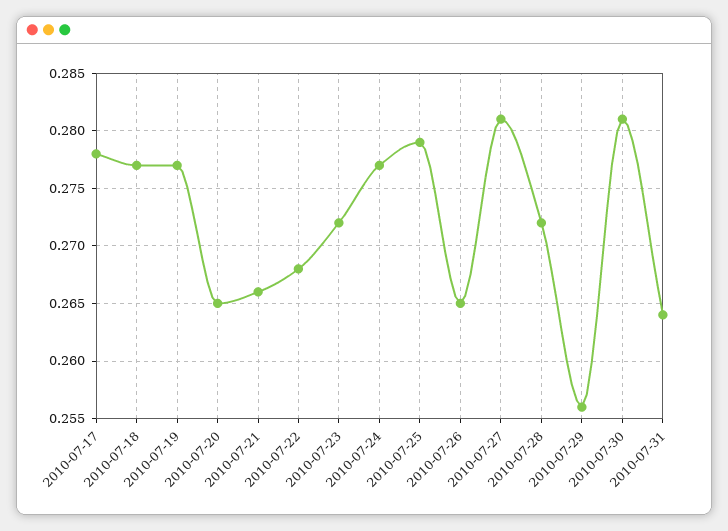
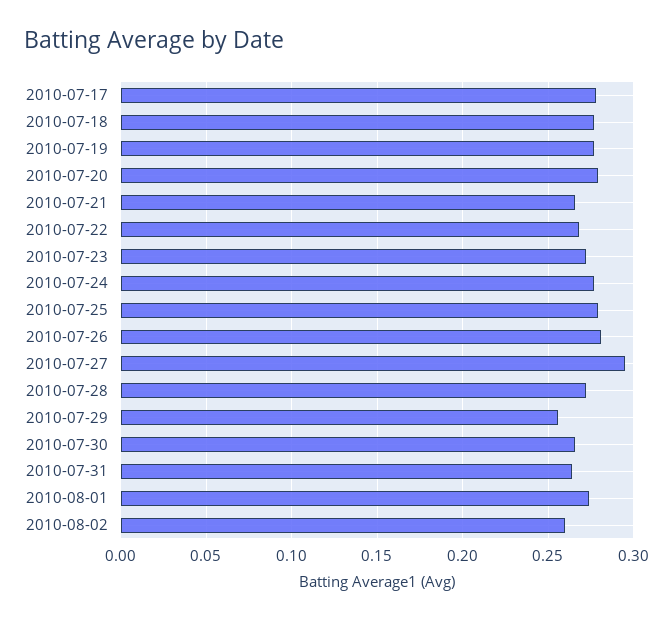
2010-07-20: 0.265 -> 0.28
2010-07-26: 0.265 -> 0.28
2010-07-27: 0.281 -> 0.295
2010-07-30: 0.281 -> 0.265
2010-08-01: none -> 0.275
2010-08-02: none -> 0.26

